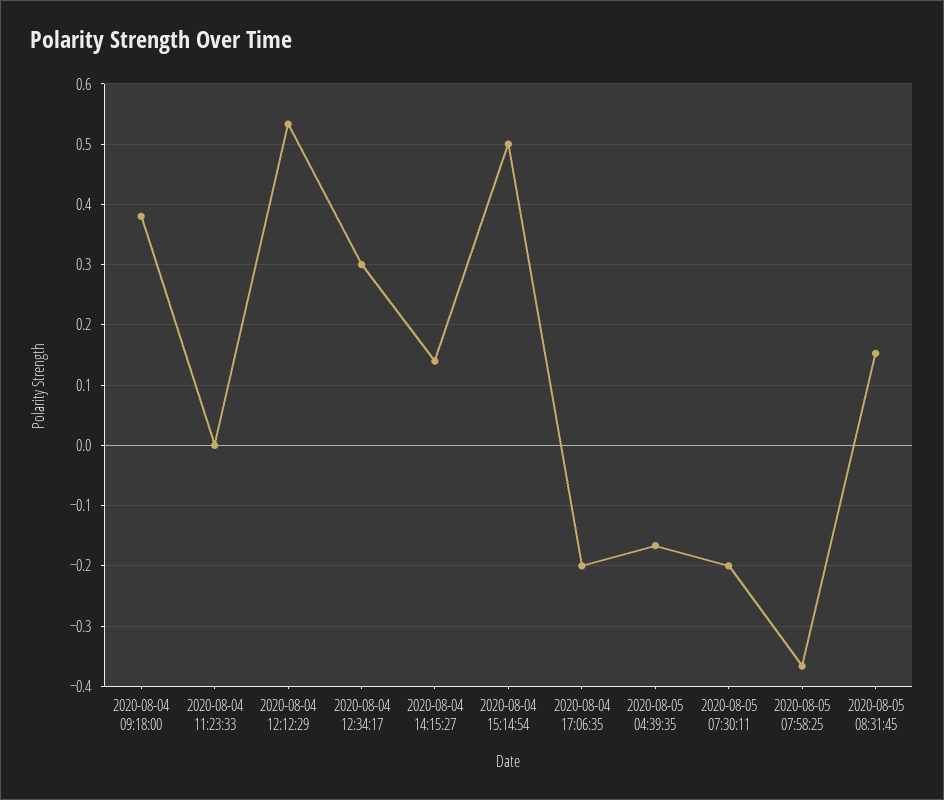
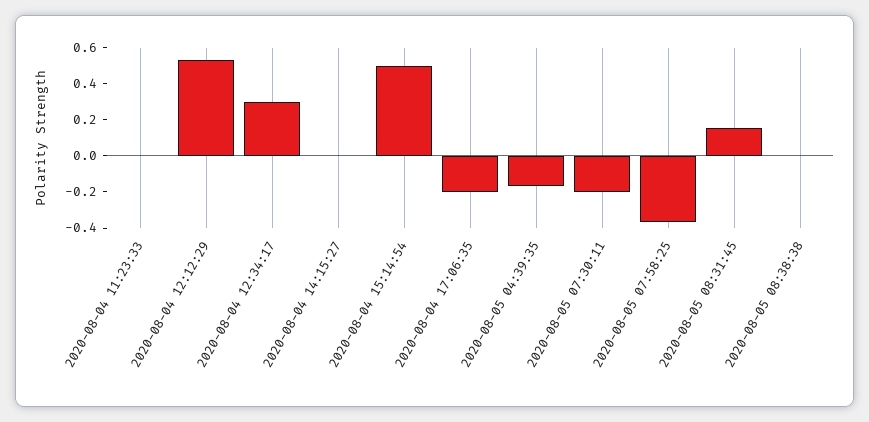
2020-08-04 09:18:00: 0.38 -> none
2020-08-04 14:15:27: 0.14 -> 0
2020-08-05 08:38:38: none -> 0

